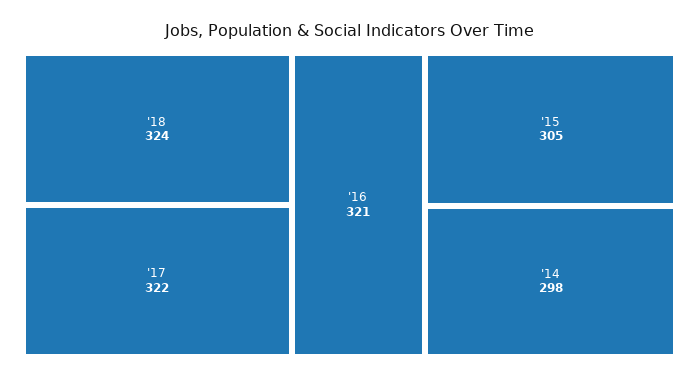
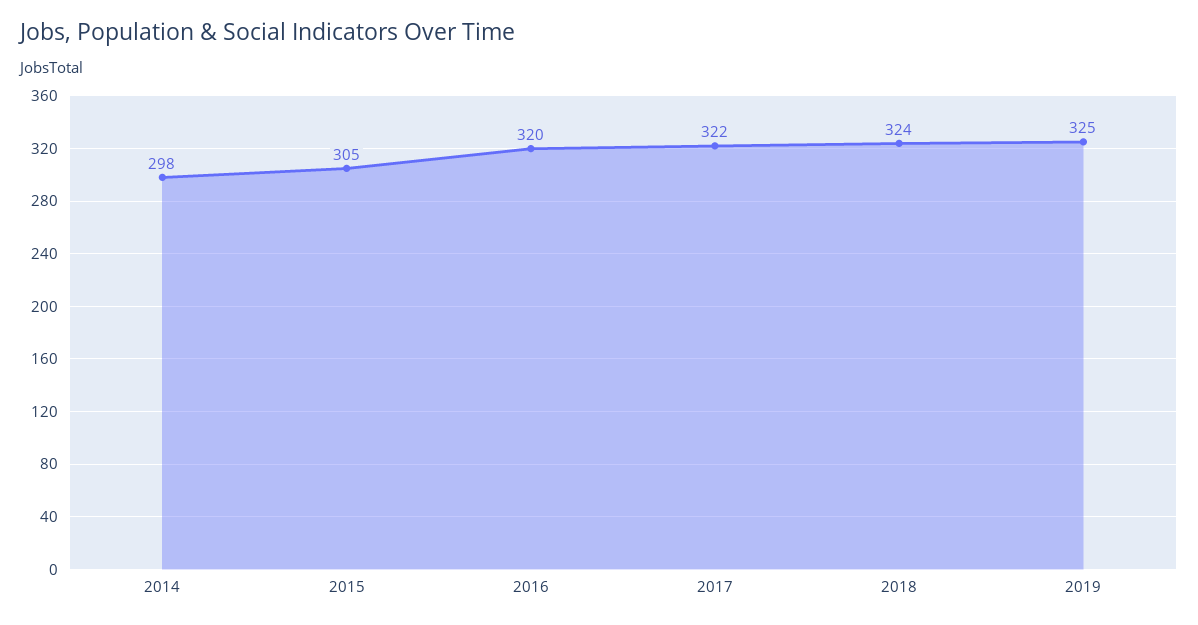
'16: 321 -> 320
2019: none -> 325

